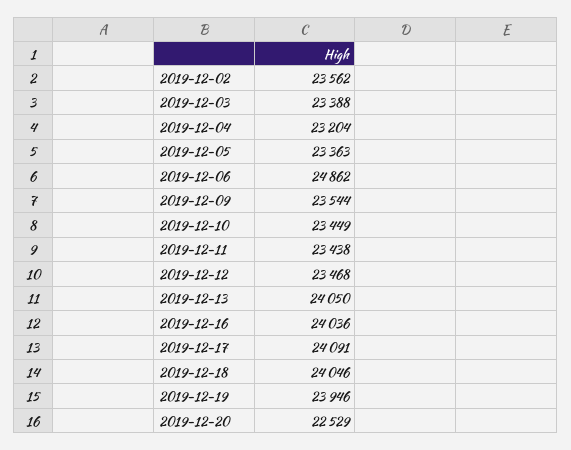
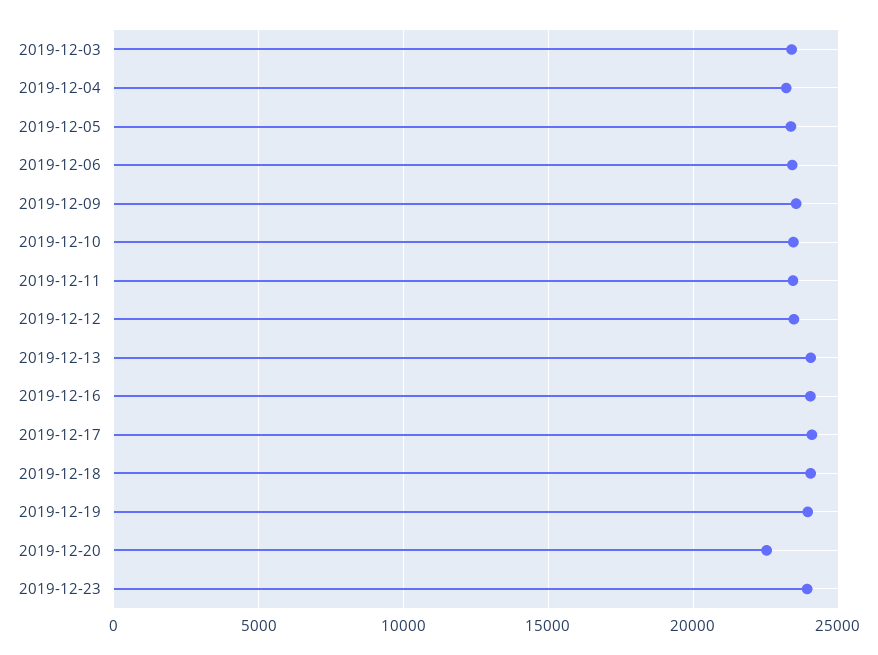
2019-12-02: 23562 -> none
2019-12-06: 24862 -> 23500
2019-12-23: none -> 24000

